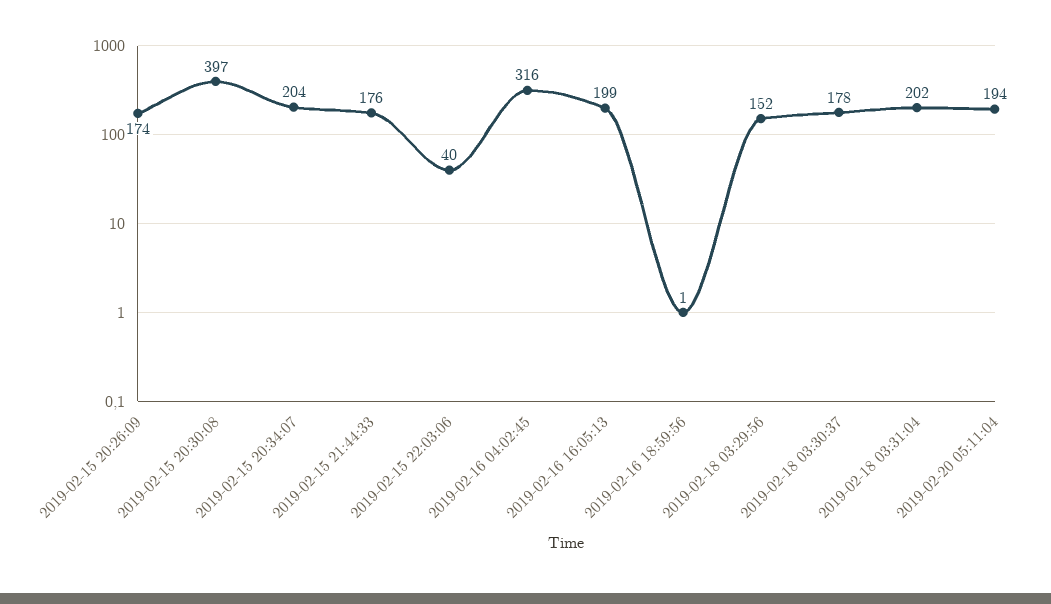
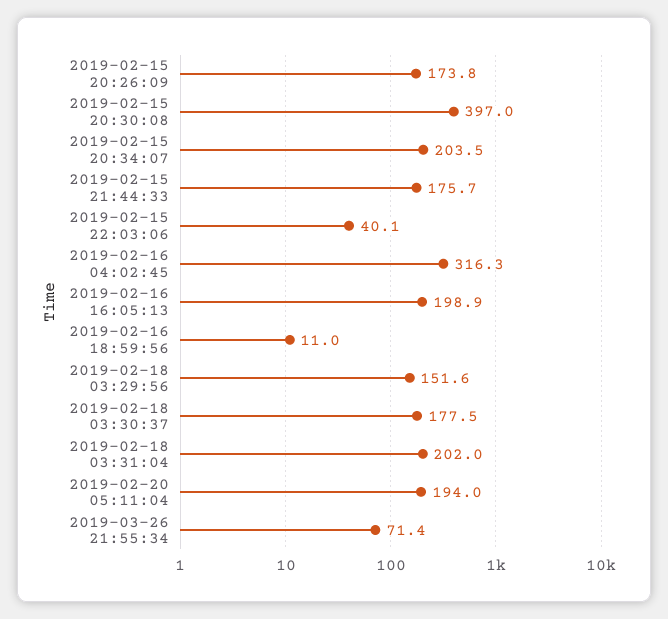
2019-02-16 18:59:56: 1 -> 11
2019-03-26 21:55:34: none -> 71.4

